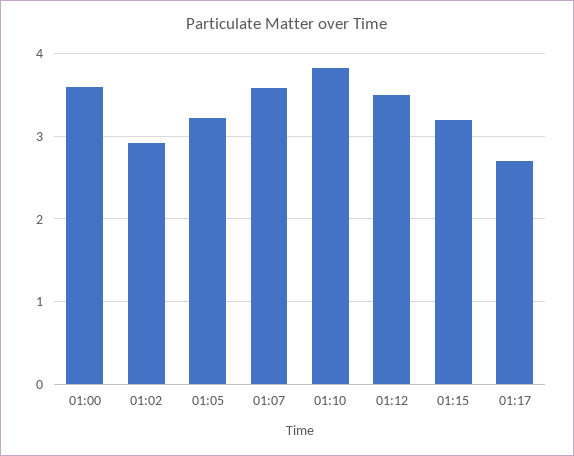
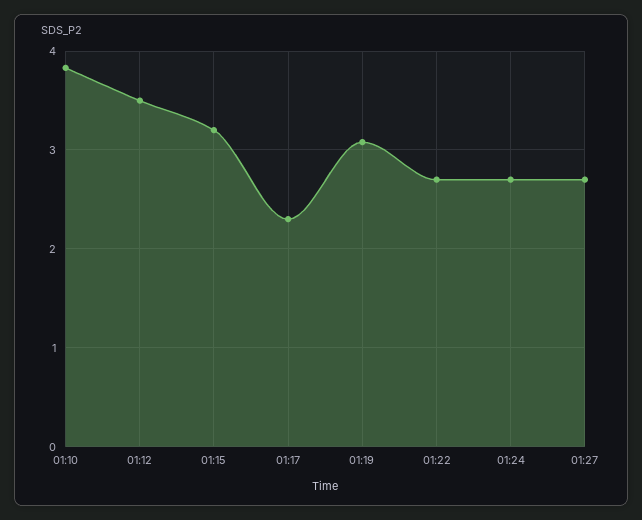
01:00: 3.6 -> none
01:02: 2.9 -> none
01:05: 3.2 -> none
01:07: 3.6 -> none
01:17: 2.7 -> 2.3
01:19: none -> 3.1
01:22: none -> 2.7
01:24: none -> 2.7
01:27: none -> 2.7

